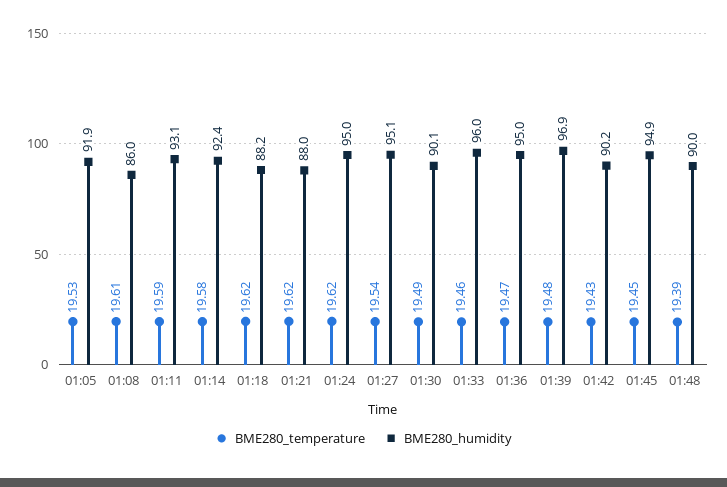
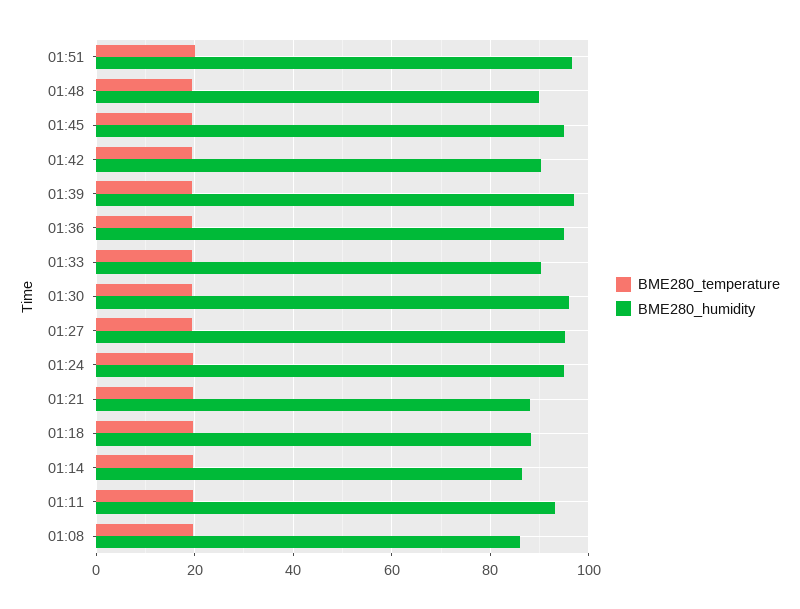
BME280_temperature, 01:05: 19.53 -> none
BME280_humidity, 01:05: 91.9 -> none
BME280_humidity, 01:14: 92.4 -> 86
BME280_humidity, 01:30: 90.1 -> 96
BME280_humidity, 01:33: 96 -> 90
BME280_temperature, 01:51: none -> 20
BME280_humidity, 01:51: none -> 96

